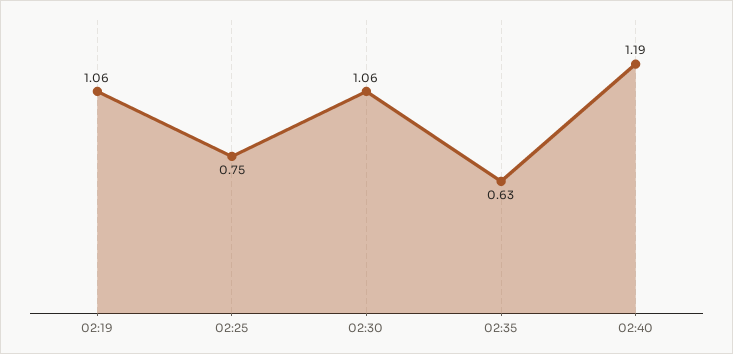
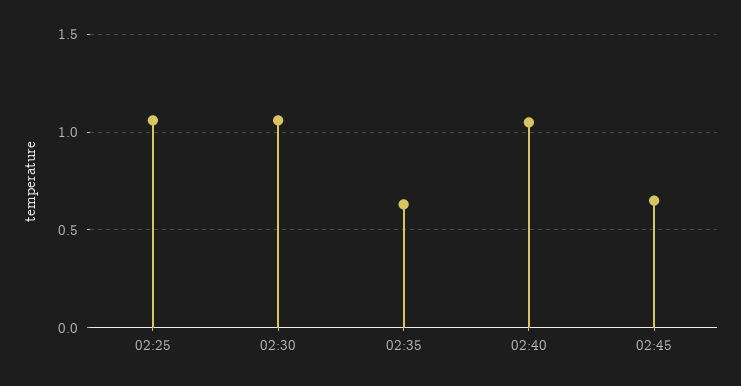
02:19: 1.06 -> none
02:25: 0.75 -> 1.05
02:40: 1.19 -> 1.05
02:45: none -> 0.65

